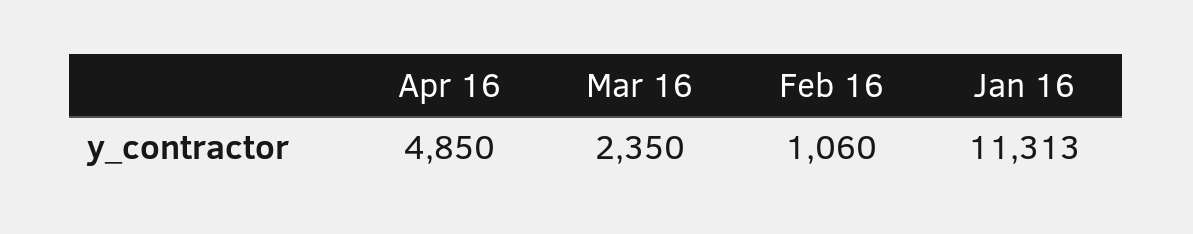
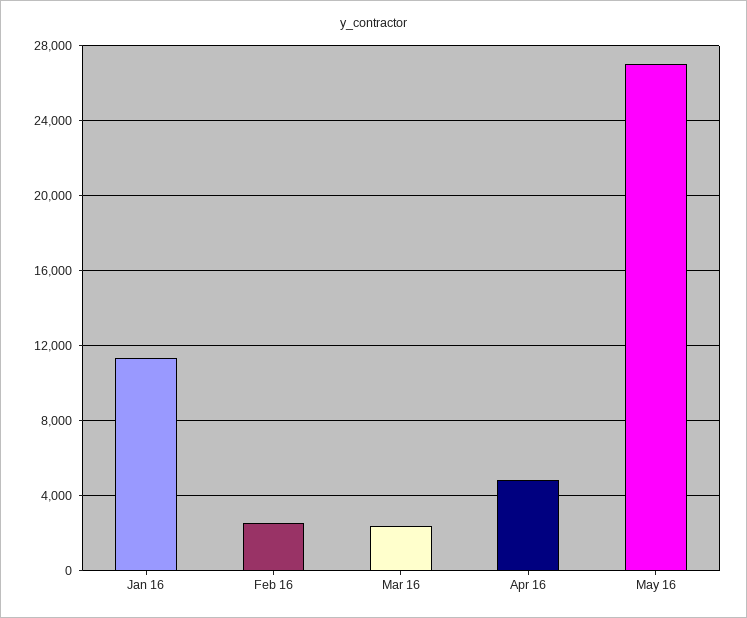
Feb 16: 1060 -> 2500
May 16: none -> 27000

